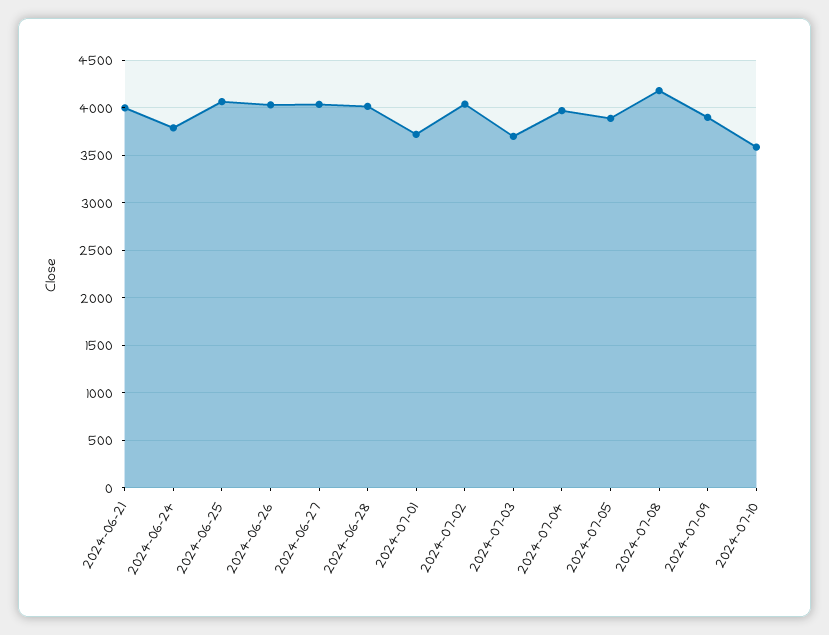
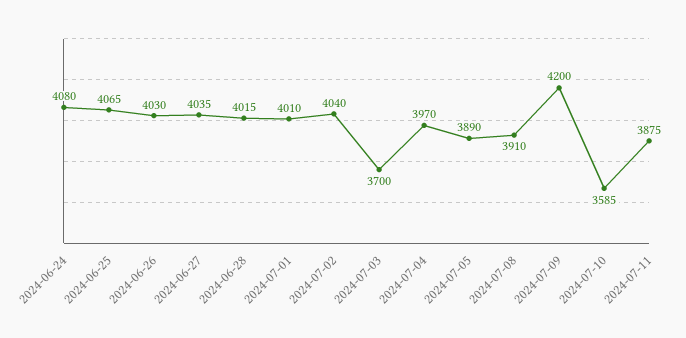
2024-06-21: 4000 -> none
2024-06-24: 3800 -> 4080
2024-07-01: 3700 -> 4010
2024-07-08: 4200 -> 3910
2024-07-09: 3900 -> 4200
2024-07-11: none -> 3875

